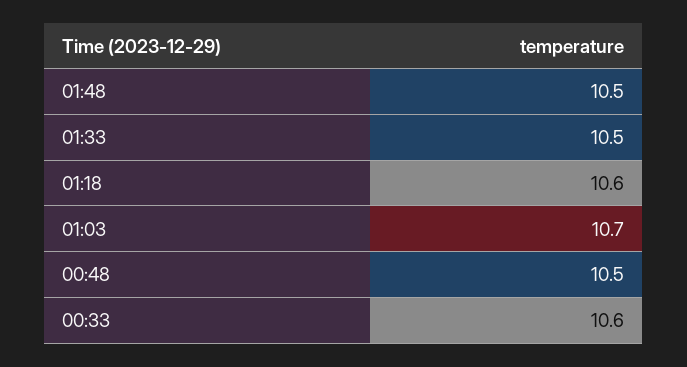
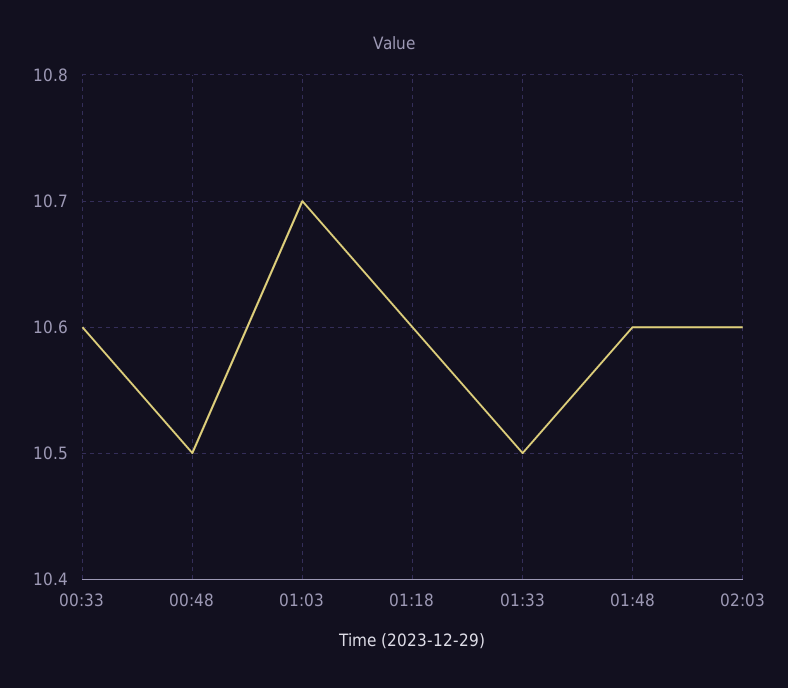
01:48: 10.5 -> 10.6
02:03: none -> 10.6

